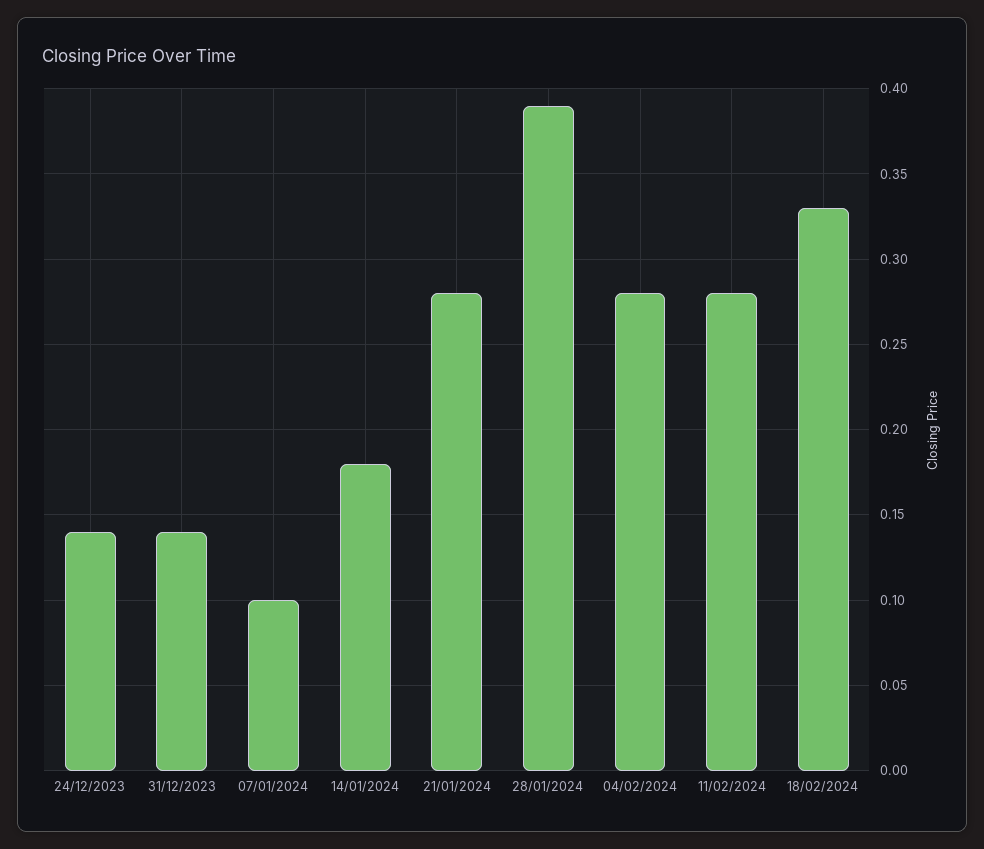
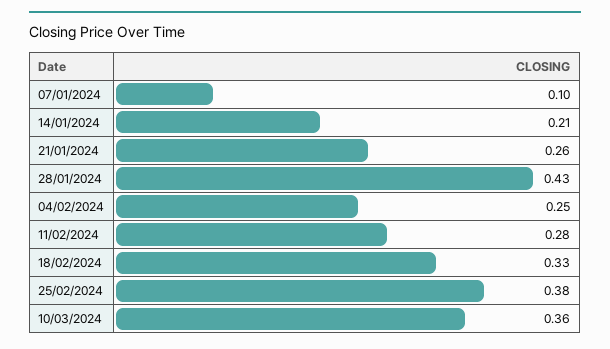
24/12/2023: 0.14 -> none
31/12/2023: 0.14 -> none
14/01/2024: 0.18 -> 0.21
21/01/2024: 0.28 -> 0.26
28/01/2024: 0.39 -> 0.43
04/02/2024: 0.28 -> 0.25
25/02/2024: none -> 0.38
10/03/2024: none -> 0.36

